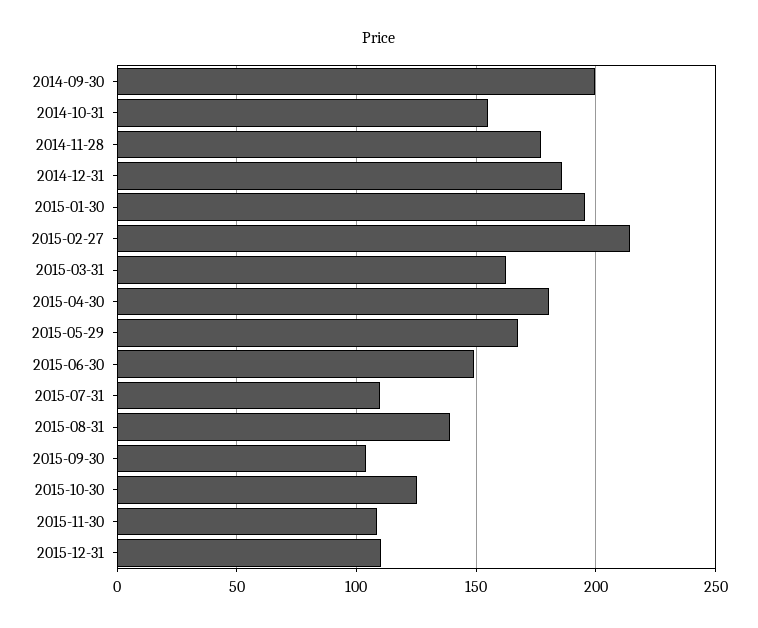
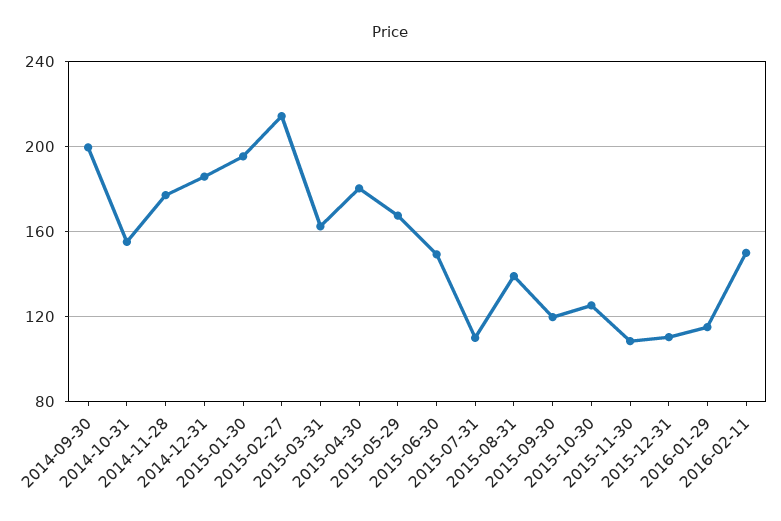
2015-09-30: 105 -> 120
2016-01-29: none -> 115
2016-02-11: none -> 150

